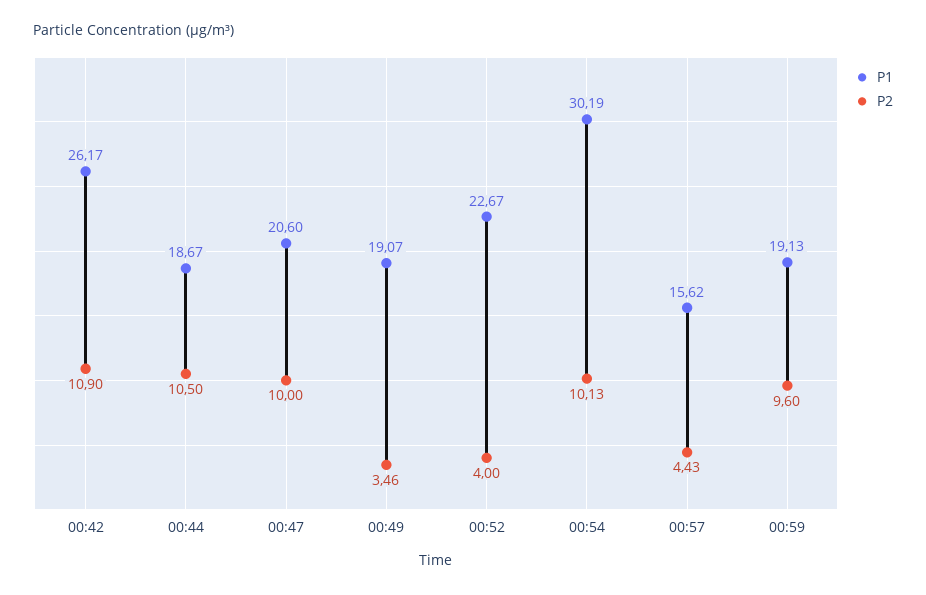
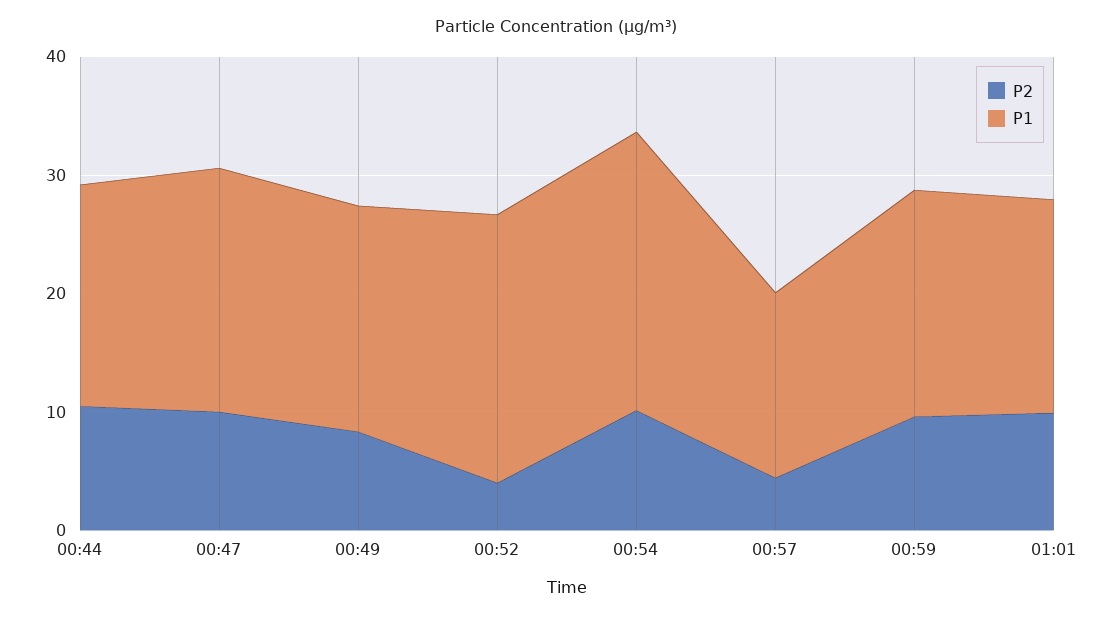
P1, 00:42: 26.17 -> none
P2, 00:42: 10.9 -> none
P2, 00:49: 3.46 -> 8
P1, 00:54: 30.19 -> 24
P2, 01:01: none -> 10
P1, 01:01: none -> 18

